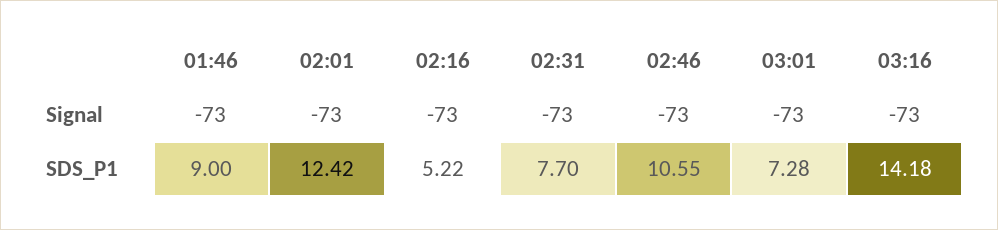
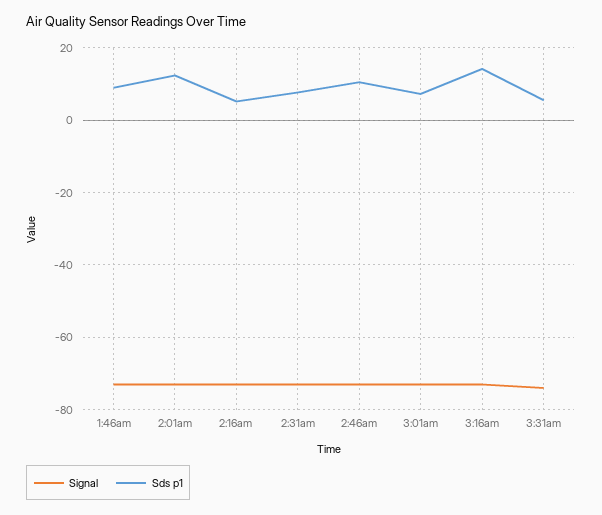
Signal, 3:31am: none -> -74
SDS_P1, 3:31am: none -> 6

